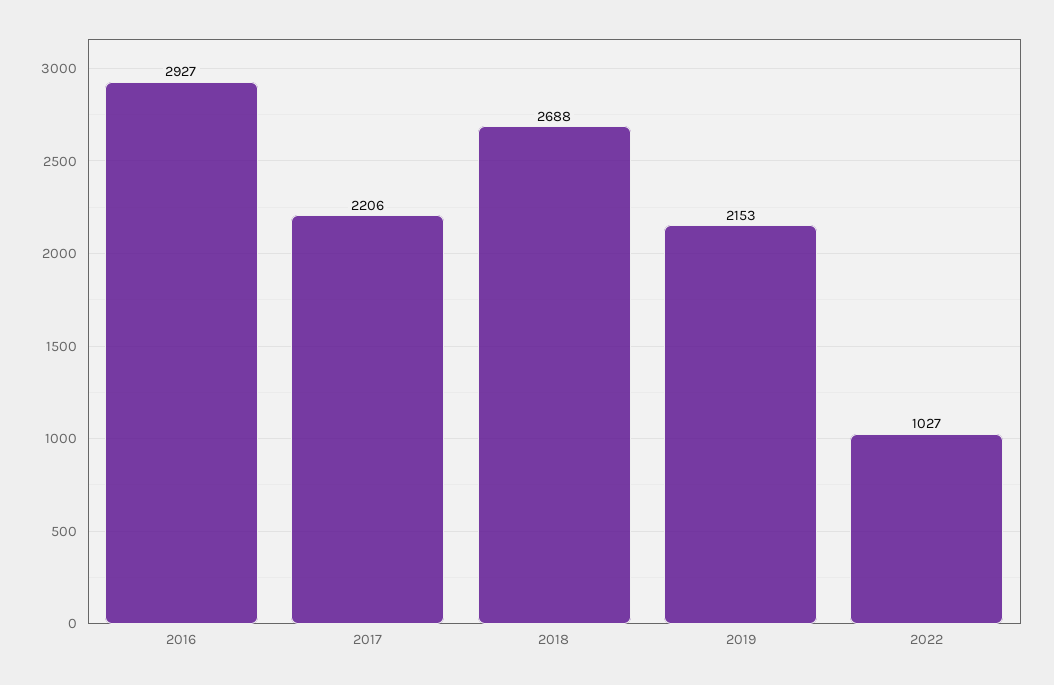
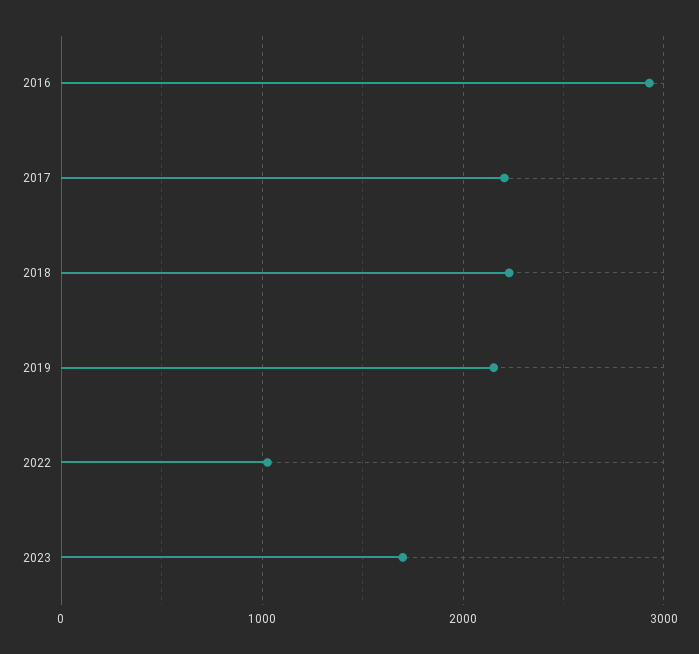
2018: 2688 -> 2200
2023: none -> 1700

